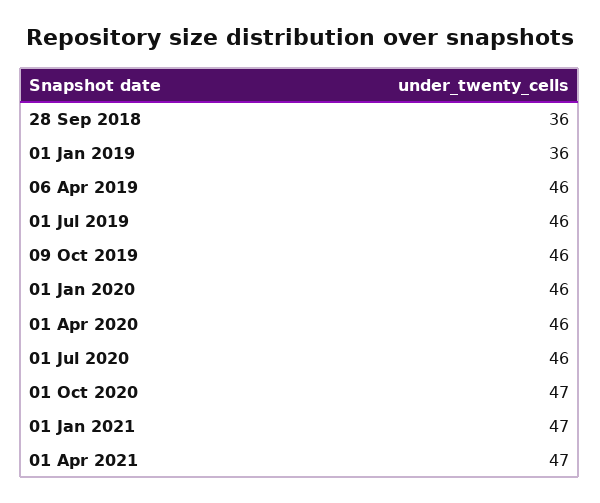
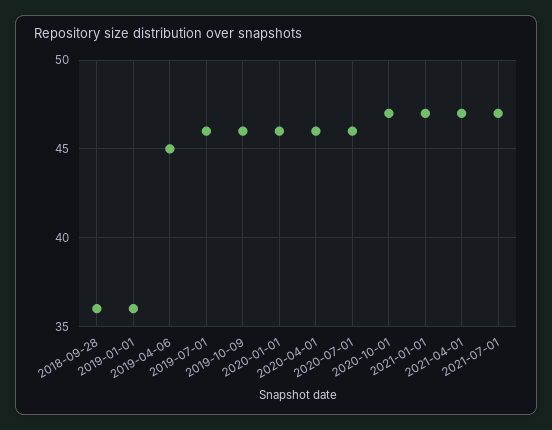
06 Apr 2019: 46 -> 45
2021-07-01: none -> 47

